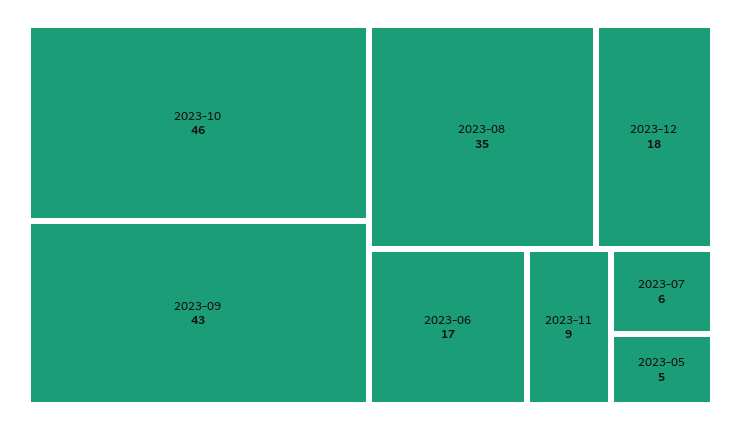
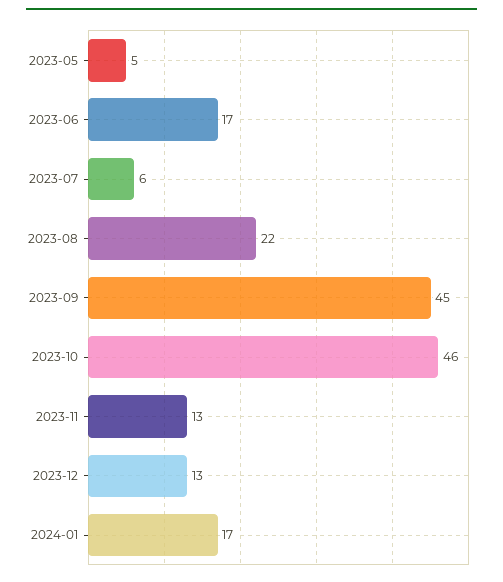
2023-09: 43 -> 45
2023-08: 35 -> 22
2023-12: 18 -> 13
2023-11: 9 -> 13
2024-01: none -> 17

